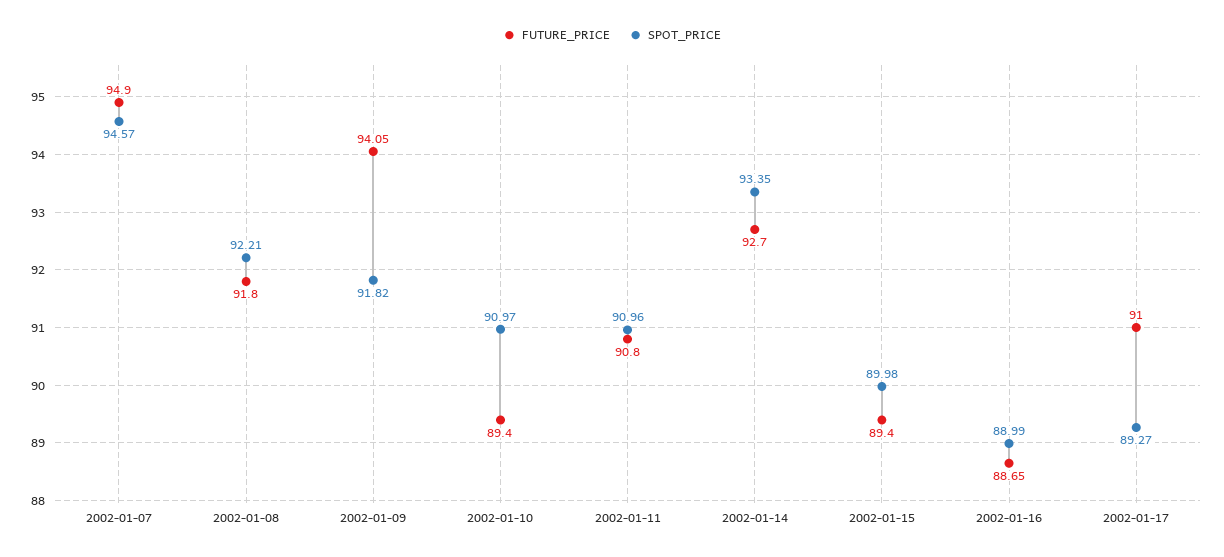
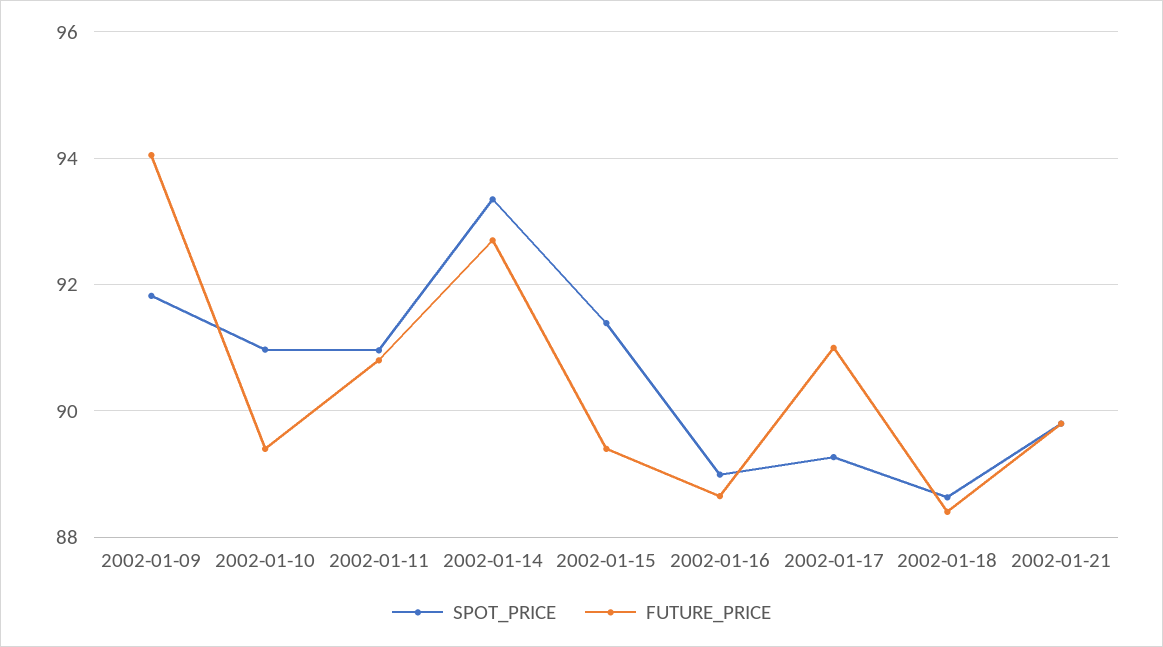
FUTURE_PRICE, 2002-01-07: 94.9 -> none
SPOT_PRICE, 2002-01-07: 94.57 -> none
FUTURE_PRICE, 2002-01-08: 91.8 -> none
SPOT_PRICE, 2002-01-08: 92.21 -> none
SPOT_PRICE, 2002-01-15: 89.98 -> 91.4
SPOT_PRICE, 2002-01-18: none -> 88.6
FUTURE_PRICE, 2002-01-18: none -> 88.4
SPOT_PRICE, 2002-01-21: none -> 89.8
FUTURE_PRICE, 2002-01-21: none -> 89.8

